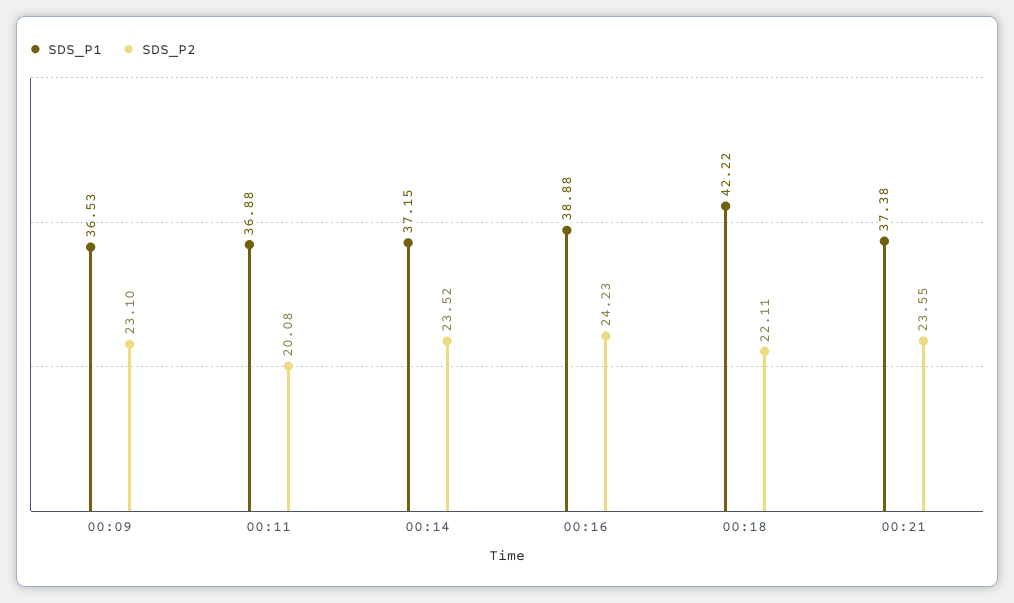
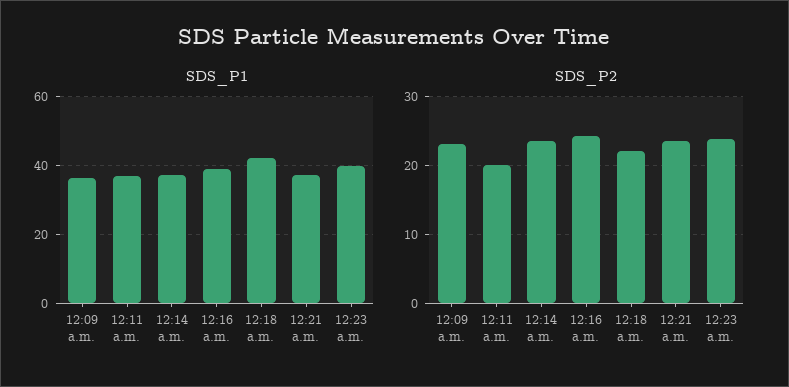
SDS_P1, 12:23 a.m.: none -> 40
SDS_P2, 12:23 a.m.: none -> 24

